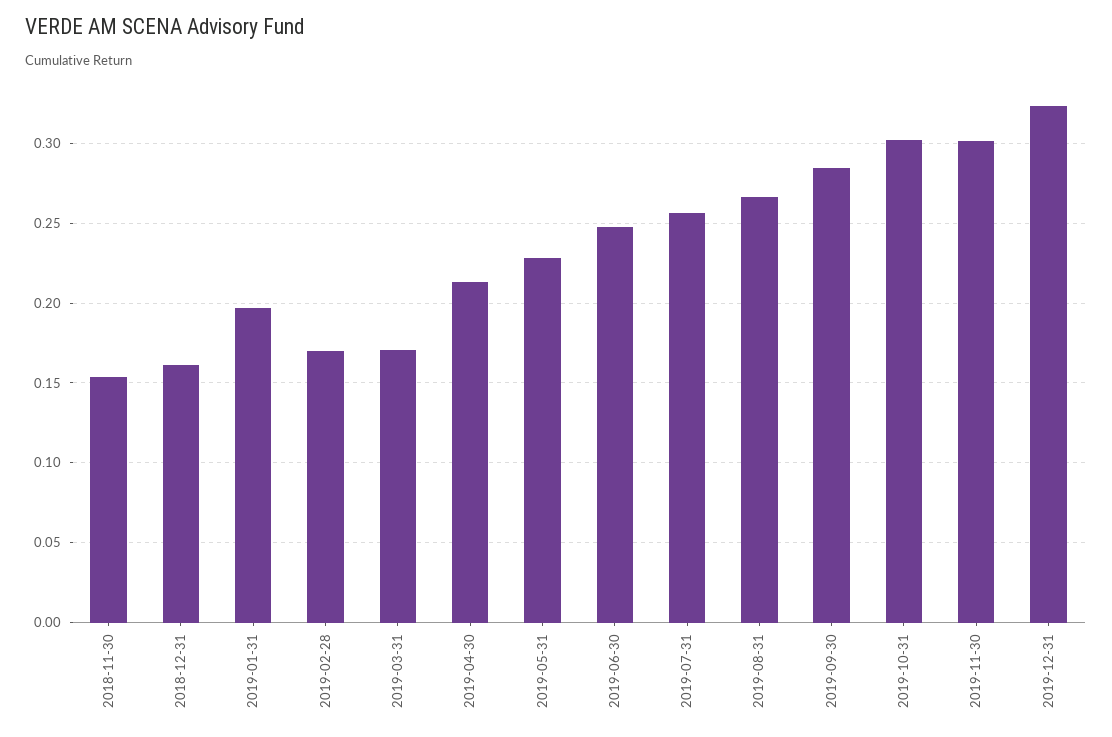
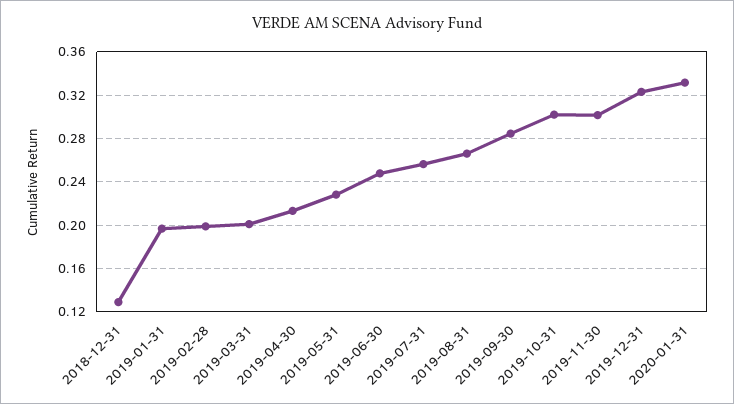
2018-11-30: 0.155 -> none
2018-12-31: 0.16 -> 0.13
2019-02-28: 0.17 -> 0.2
2019-03-31: 0.17 -> 0.2
2020-01-31: none -> 0.33

